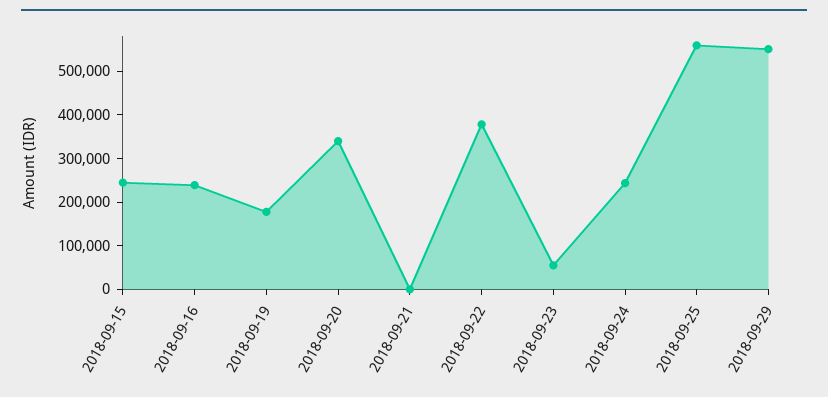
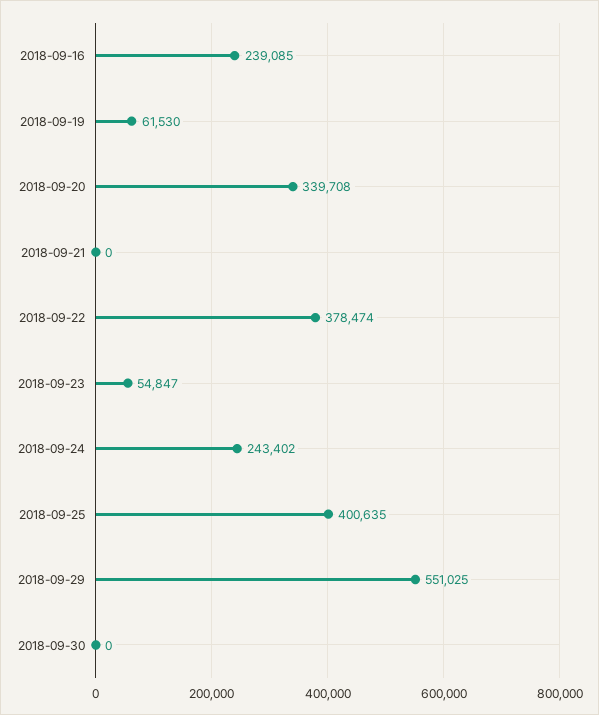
2018-09-15: 240000 -> none
2018-09-19: 180000 -> 61530
2018-09-25: 560000 -> 400635
2018-09-30: none -> 0

